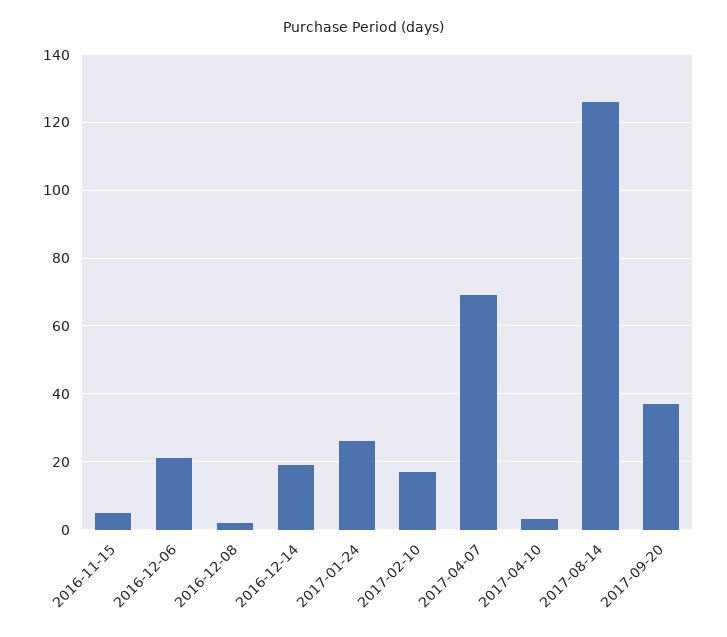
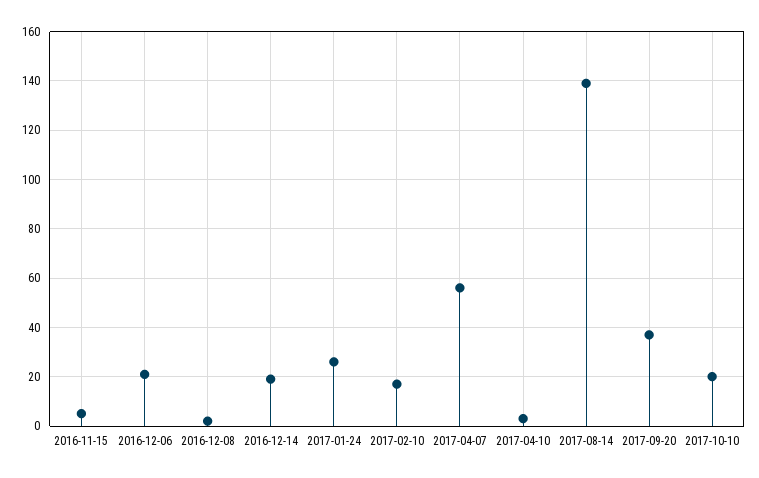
2017-04-07: 70 -> 55
2017-08-14: 125 -> 140
2017-10-10: none -> 20

